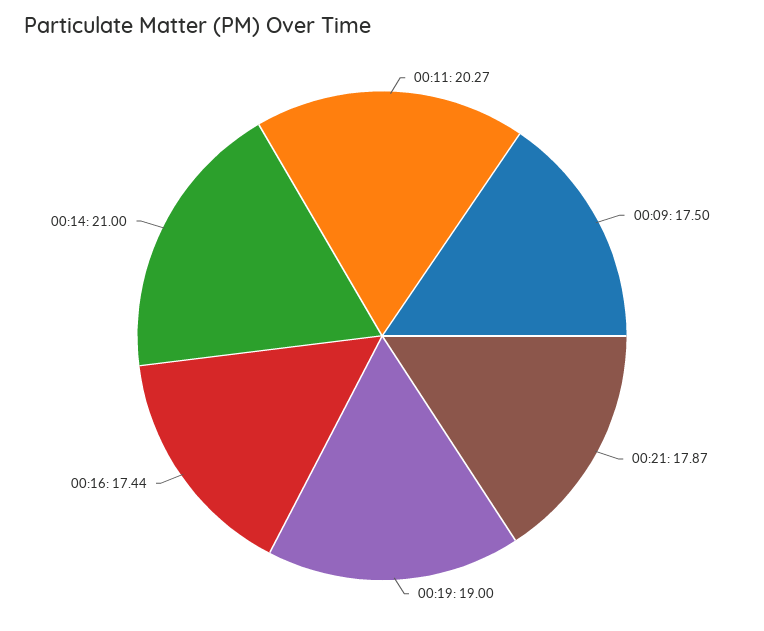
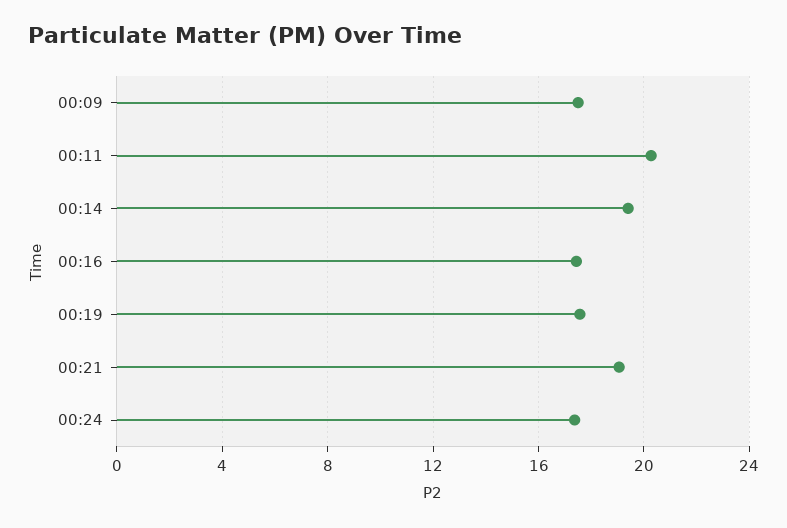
00:21: 17.87 -> 19
00:19: 19 -> 17.5
00:14: 21 -> 19.5
00:24: none -> 17.5

